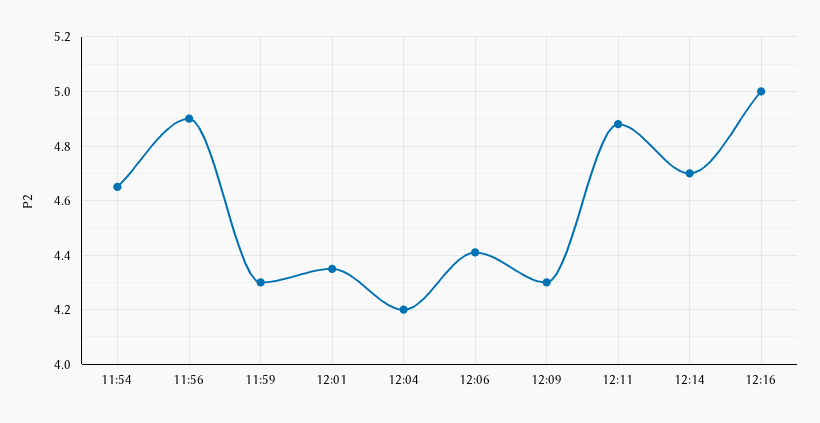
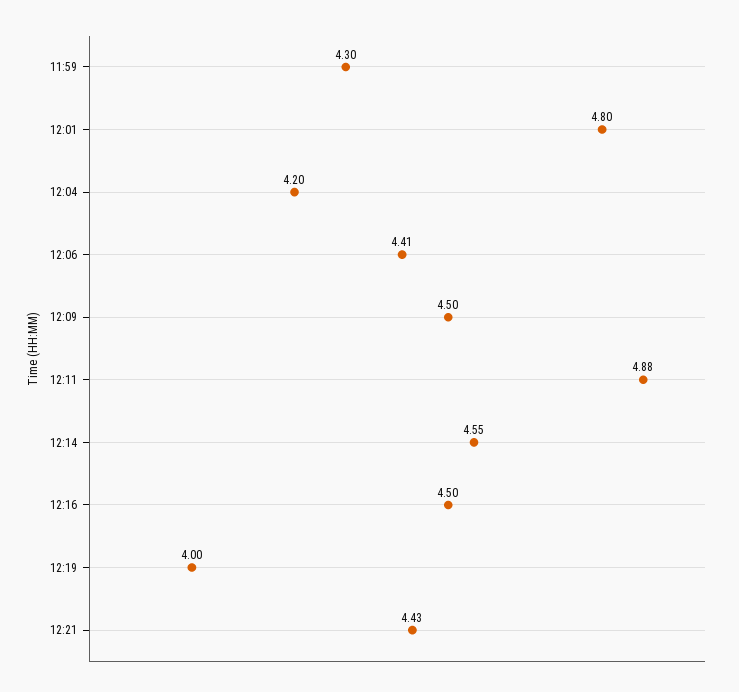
11:54: 4.65 -> none
11:56: 4.9 -> none
12:01: 4.35 -> 4.8
12:09: 4.3 -> 4.5
12:14: 4.7 -> 4.55
12:16: 5 -> 4.5
12:19: none -> 4
12:21: none -> 4.43

